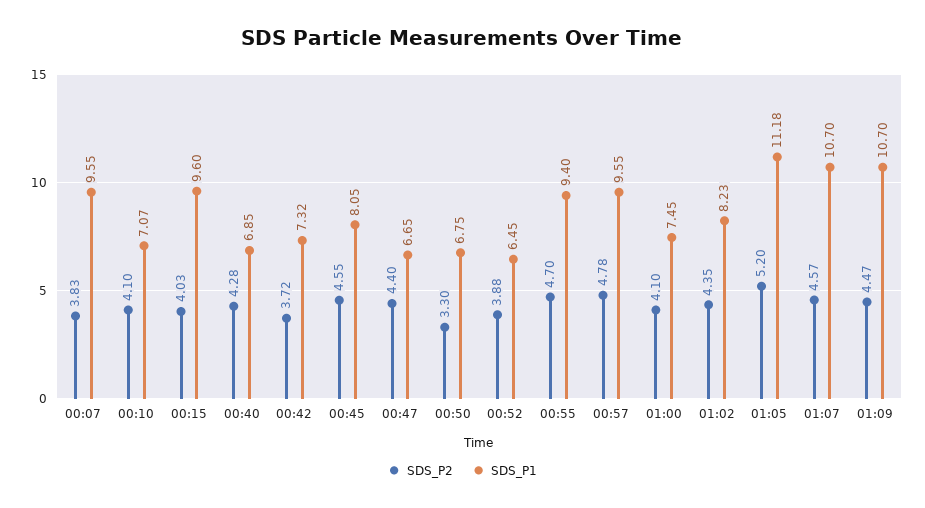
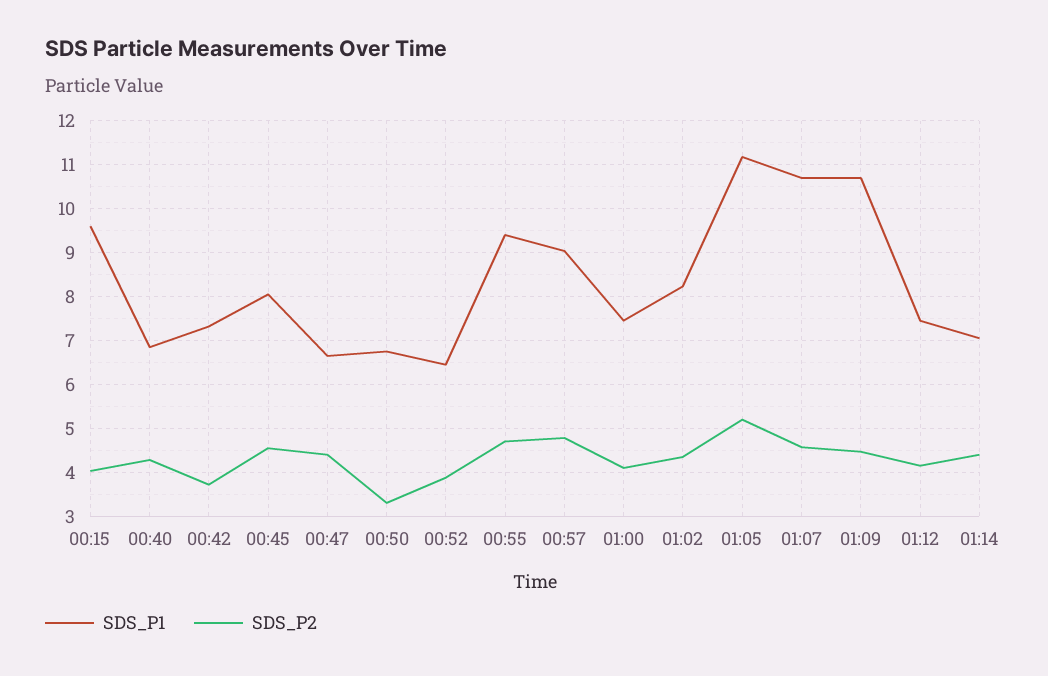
SDS_P2, 00:07: 3.83 -> none
SDS_P1, 00:07: 9.55 -> none
SDS_P2, 00:10: 4.1 -> none
SDS_P1, 00:10: 7.07 -> none
SDS_P1, 00:57: 9.55 -> 9
SDS_P1, 01:12: none -> 7.4
SDS_P2, 01:12: none -> 4.2
SDS_P1, 01:14: none -> 7
SDS_P2, 01:14: none -> 4.4

